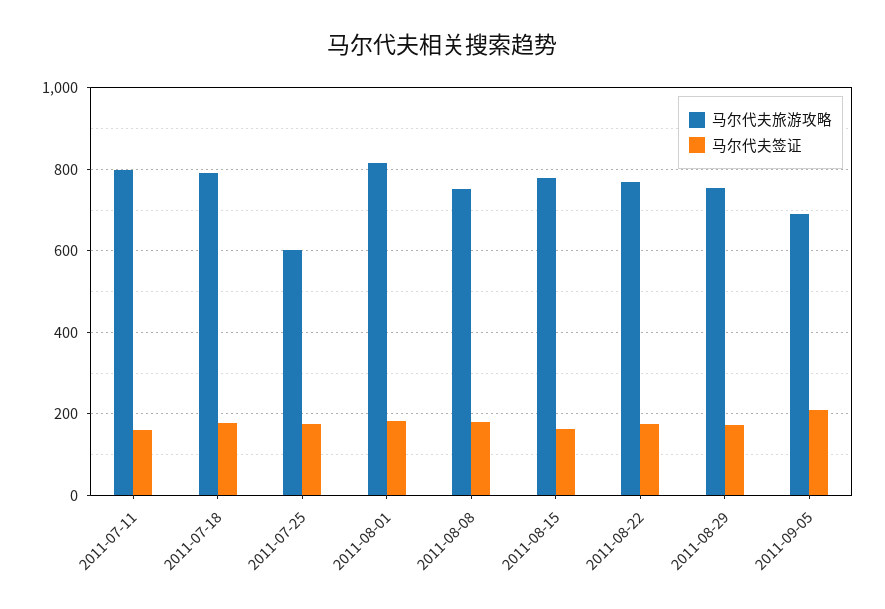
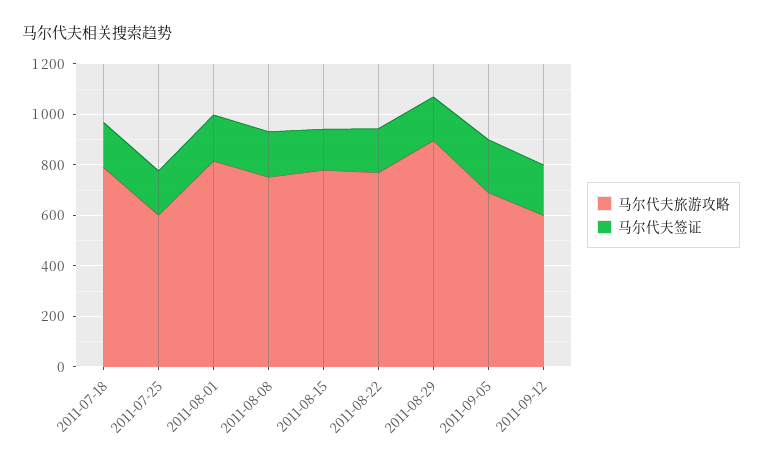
马尔代夫旅游攻略, 2011-07-11: 800 -> none
马尔代夫签证, 2011-07-11: 160 -> none
马尔代夫旅游攻略, 2011-08-29: 760 -> 900
马尔代夫旅游攻略, 2011-09-12: none -> 600
马尔代夫签证, 2011-09-12: none -> 200

